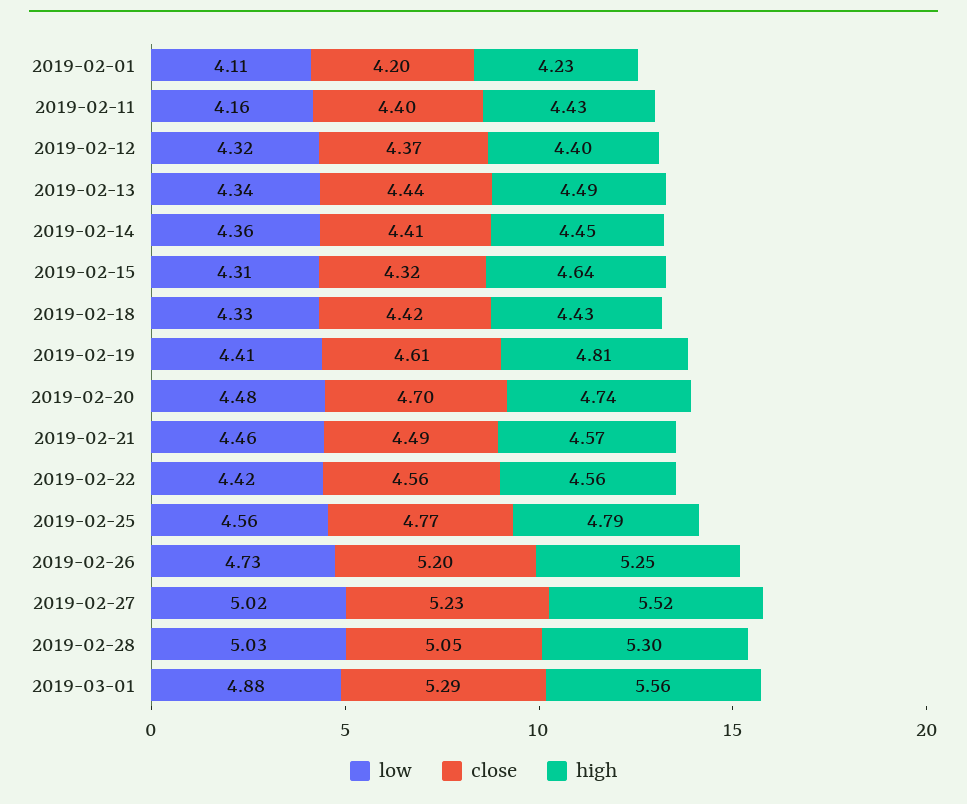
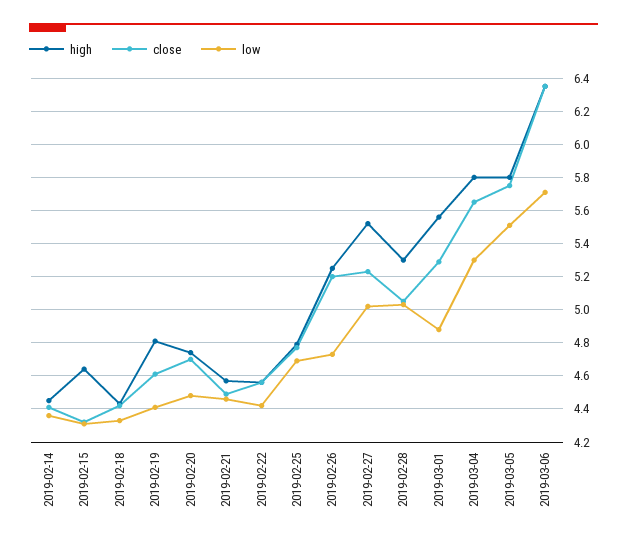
low, 2019-02-01: 4.11 -> none
close, 2019-02-01: 4.2 -> none
high, 2019-02-01: 4.23 -> none
low, 2019-02-11: 4.16 -> none
close, 2019-02-11: 4.4 -> none
high, 2019-02-11: 4.43 -> none
low, 2019-02-12: 4.32 -> none
close, 2019-02-12: 4.37 -> none
high, 2019-02-12: 4.4 -> none
low, 2019-02-13: 4.34 -> none
close, 2019-02-13: 4.44 -> none
high, 2019-02-13: 4.49 -> none
low, 2019-02-25: 4.56 -> 4.7
high, 2019-03-04: none -> 5.8
close, 2019-03-04: none -> 5.65
low, 2019-03-04: none -> 5.3
high, 2019-03-05: none -> 5.8
close, 2019-03-05: none -> 5.75
low, 2019-03-05: none -> 5.5
high, 2019-03-06: none -> 6.35
close, 2019-03-06: none -> 6.35
low, 2019-03-06: none -> 5.7

